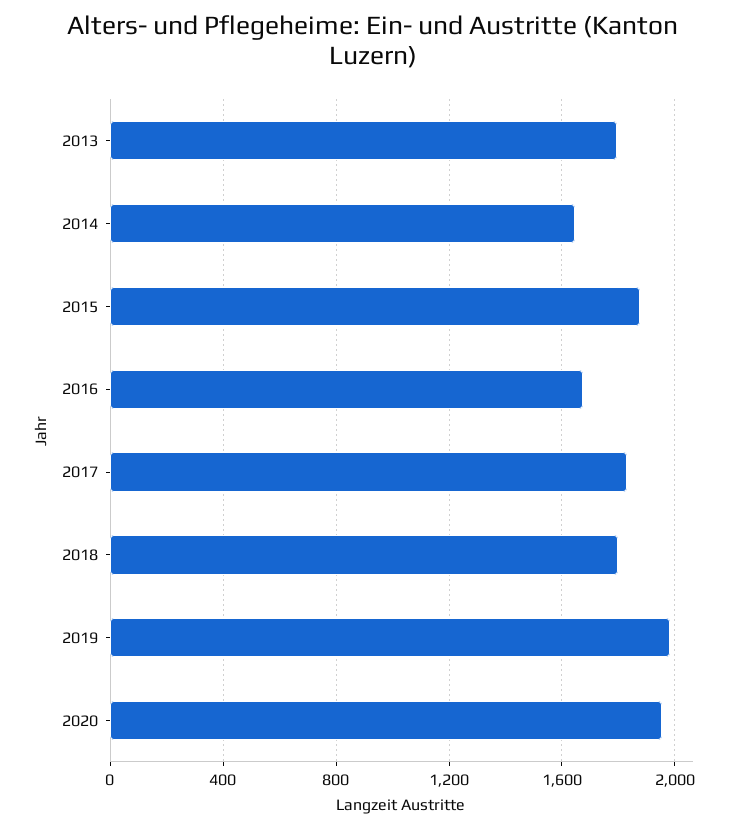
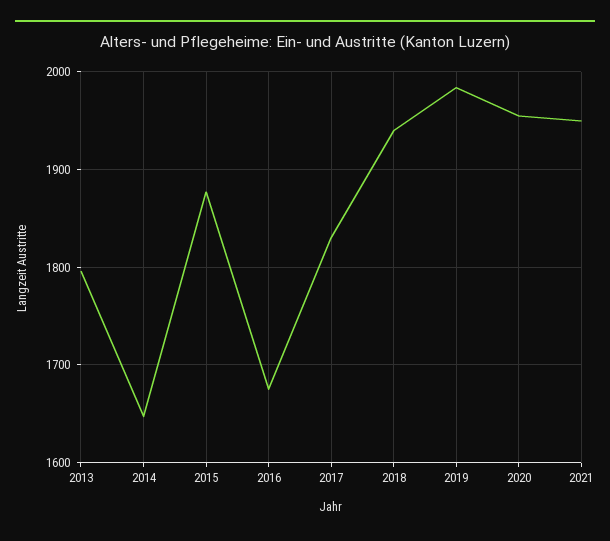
2018: 1800 -> 1940
2021: none -> 1950

